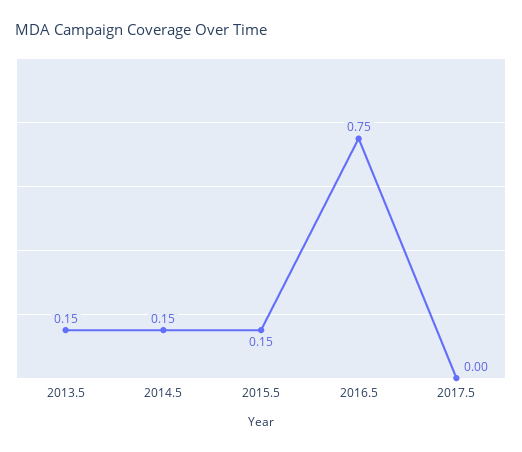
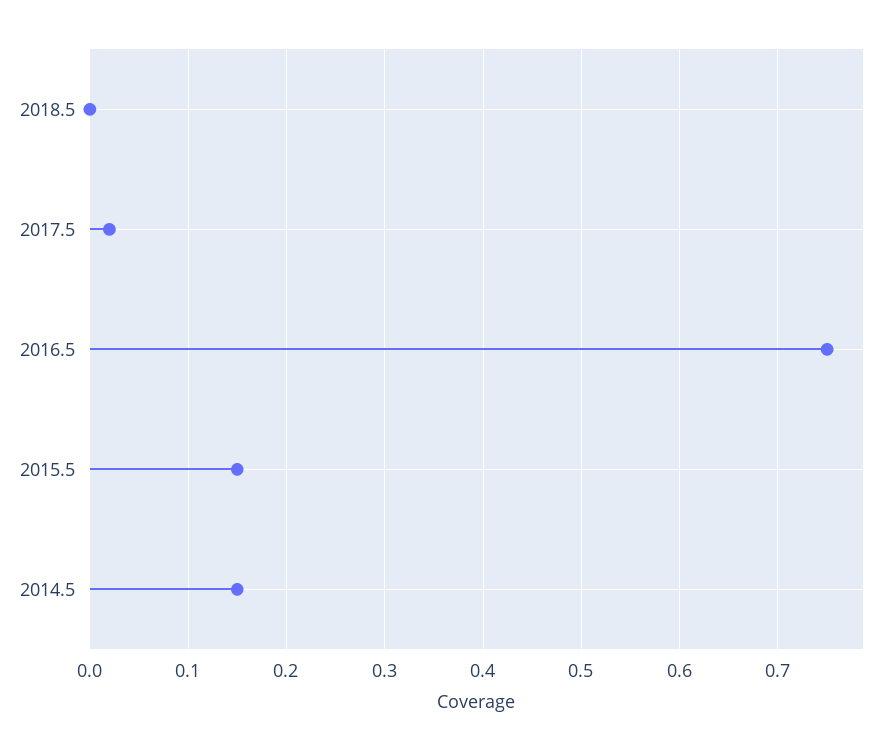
2013.5: 0.15 -> none
2017.5: 0 -> 0.02
2018.5: none -> 0

